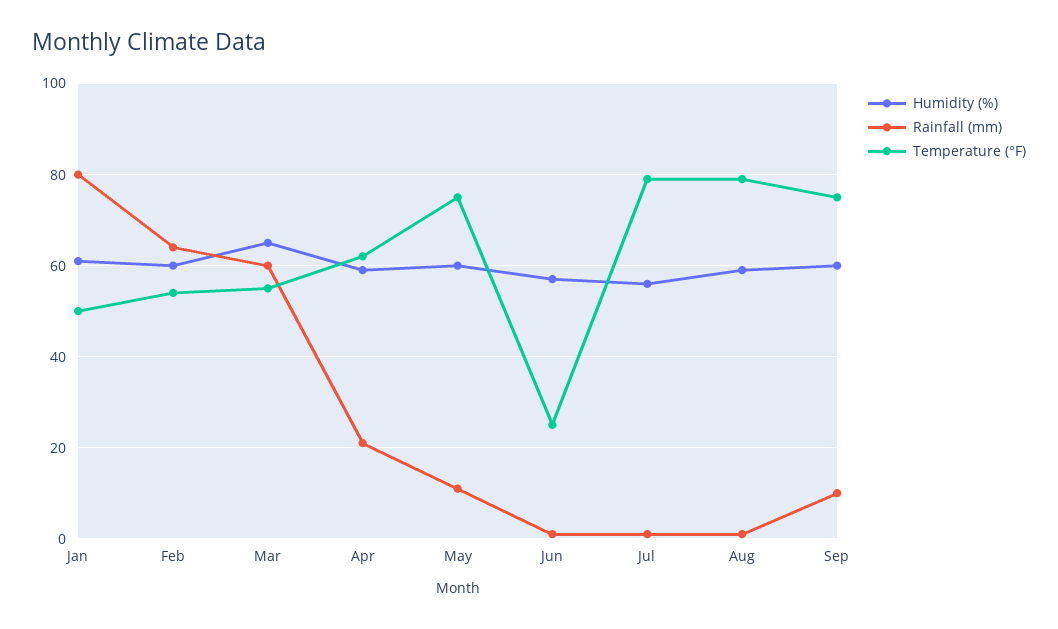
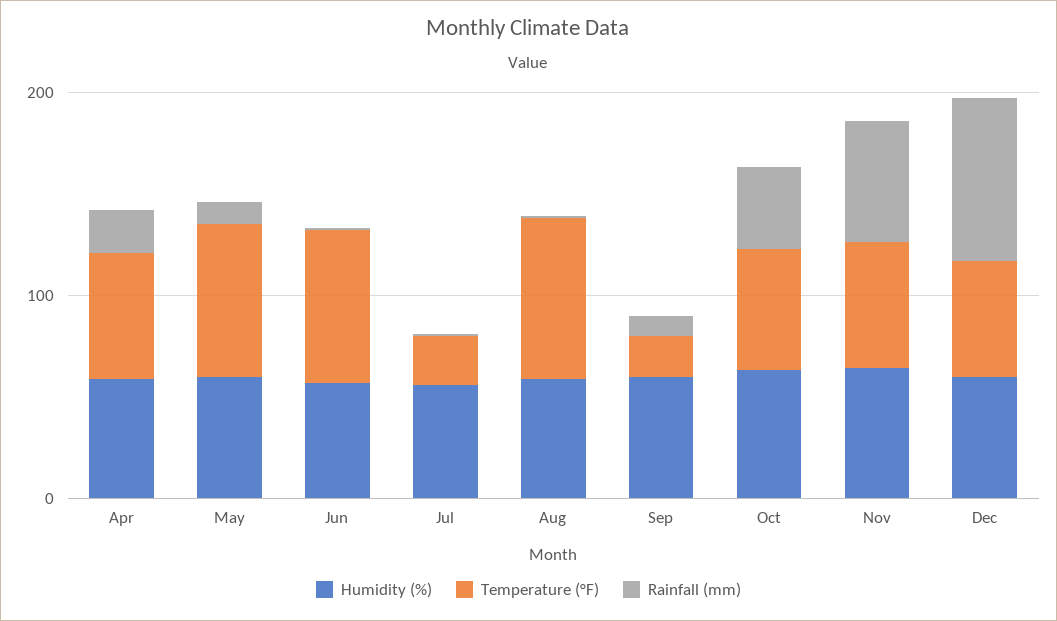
Humidity (%), Jan: 60 -> none
Rainfall (mm), Jan: 80 -> none
Temperature (°F), Jan: 50 -> none
Humidity (%), Feb: 60 -> none
Rainfall (mm), Feb: 65 -> none
Temperature (°F), Feb: 55 -> none
Humidity (%), Mar: 65 -> none
Rainfall (mm), Mar: 60 -> none
Temperature (°F), Mar: 55 -> none
Temperature (°F), Jun: 25 -> 80
Temperature (°F), Jul: 80 -> 20
Temperature (°F), Sep: 75 -> 20
Humidity (%), Oct: none -> 60
Temperature (°F), Oct: none -> 60
Rainfall (mm), Oct: none -> 40
Humidity (%), Nov: none -> 60
Temperature (°F), Nov: none -> 60
Rainfall (mm), Nov: none -> 60
Humidity (%), Dec: none -> 60
Temperature (°F), Dec: none -> 60
Rainfall (mm), Dec: none -> 80

